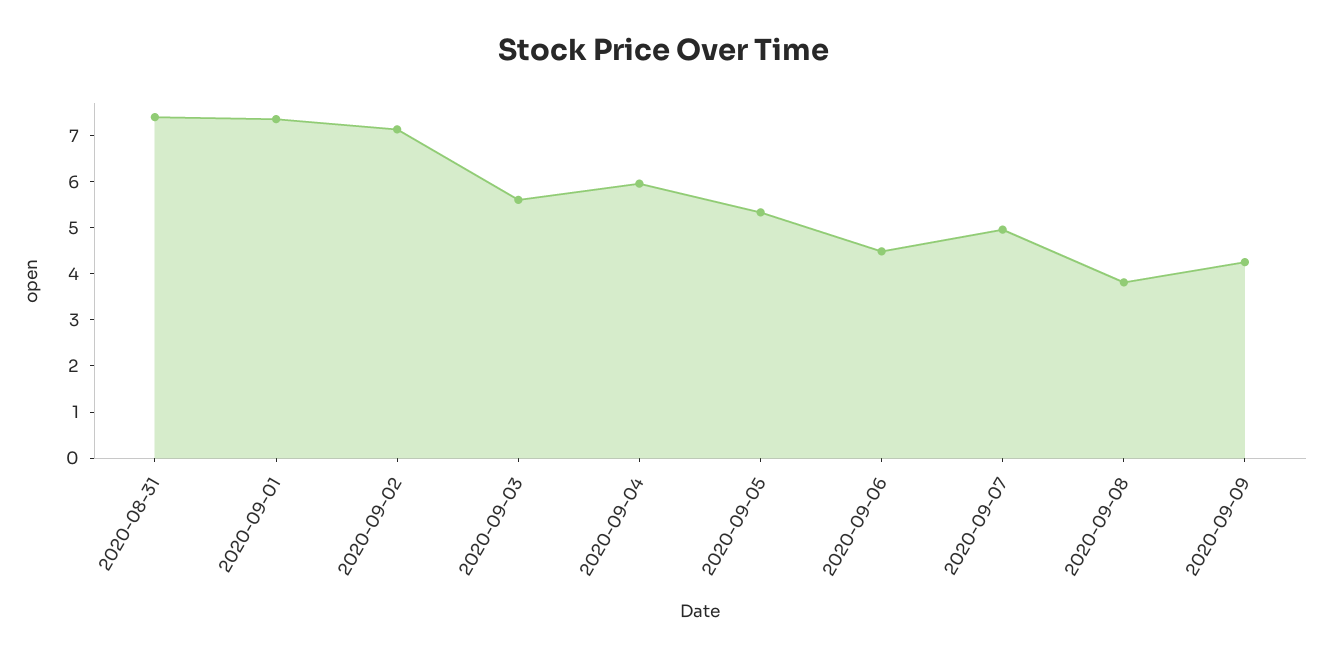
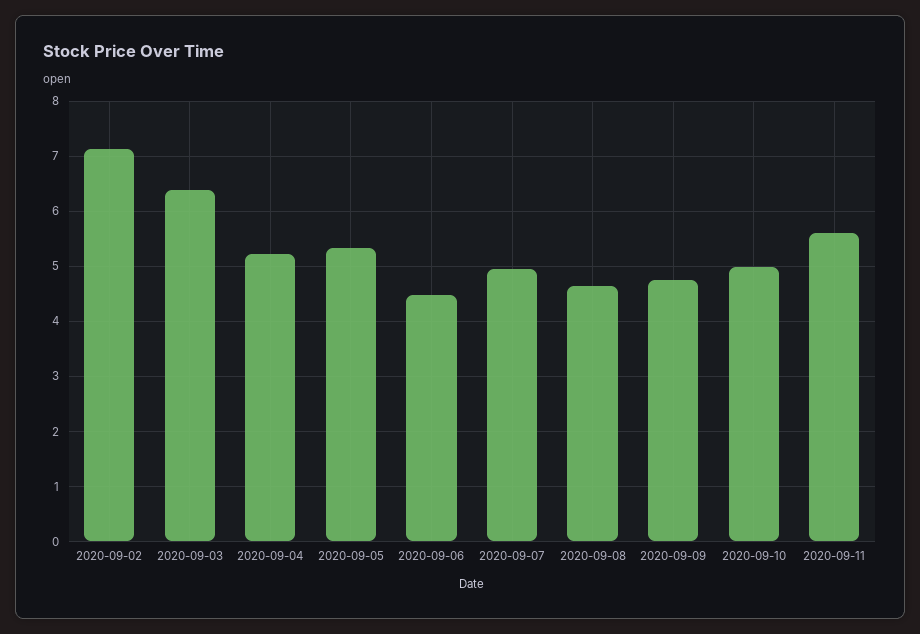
2020-08-31: 7.4 -> none
2020-09-01: 7.4 -> none
2020-09-03: 5.6 -> 6.4
2020-09-04: 6 -> 5.2
2020-09-08: 3.8 -> 4.6
2020-09-09: 4.2 -> 4.8
2020-09-10: none -> 5
2020-09-11: none -> 5.6

